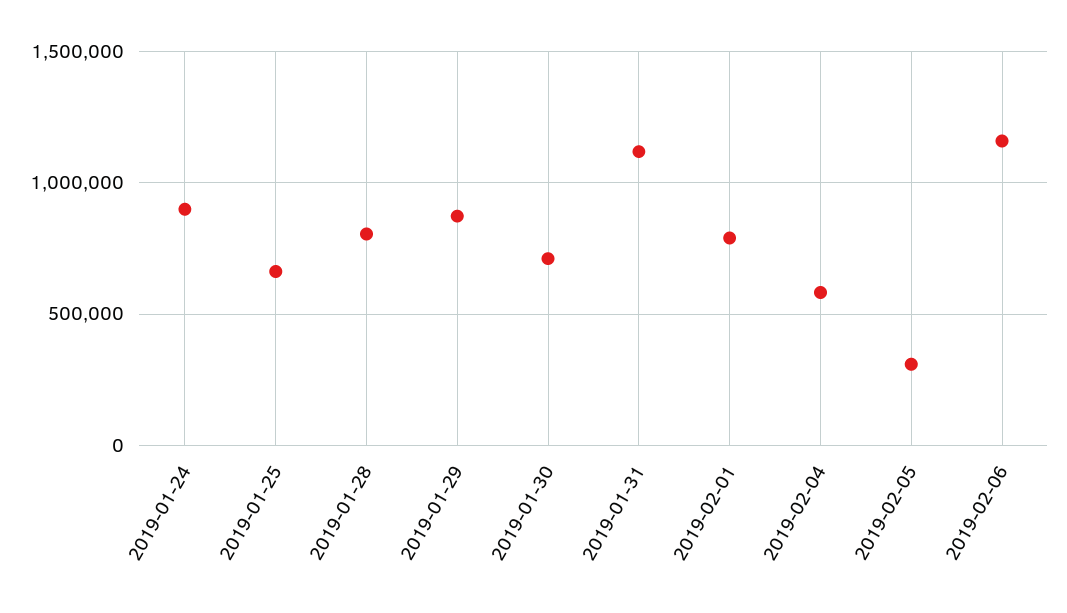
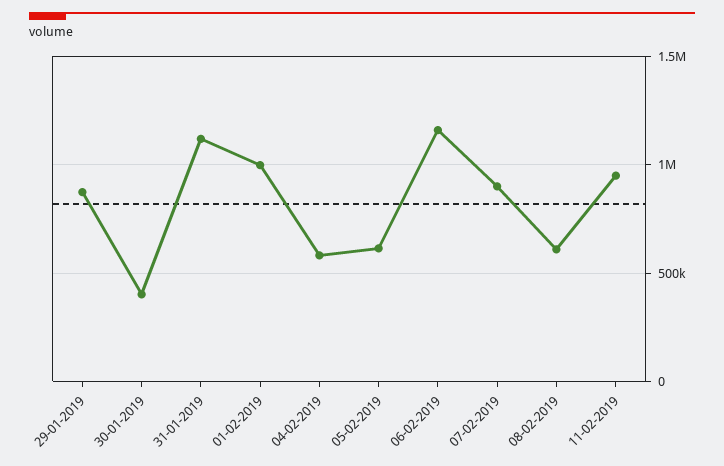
2019-01-24: 900000 -> none
2019-01-25: 650000 -> none
2019-01-28: 800000 -> none
2019-01-30: 700000 -> 400000
2019-02-01: 800000 -> 1000000
2019-02-05: 300000 -> 600000
07-02-2019: none -> 900000
08-02-2019: none -> 600000
11-02-2019: none -> 950000

